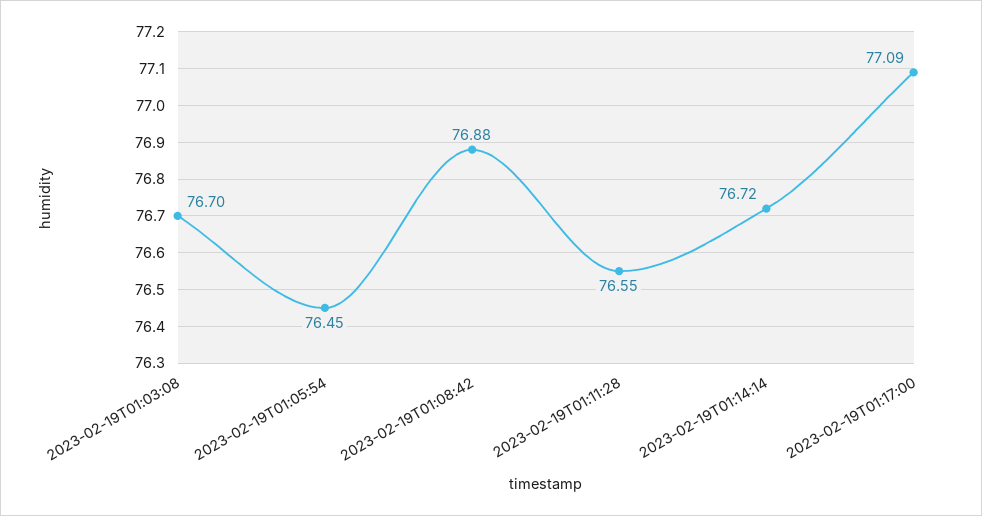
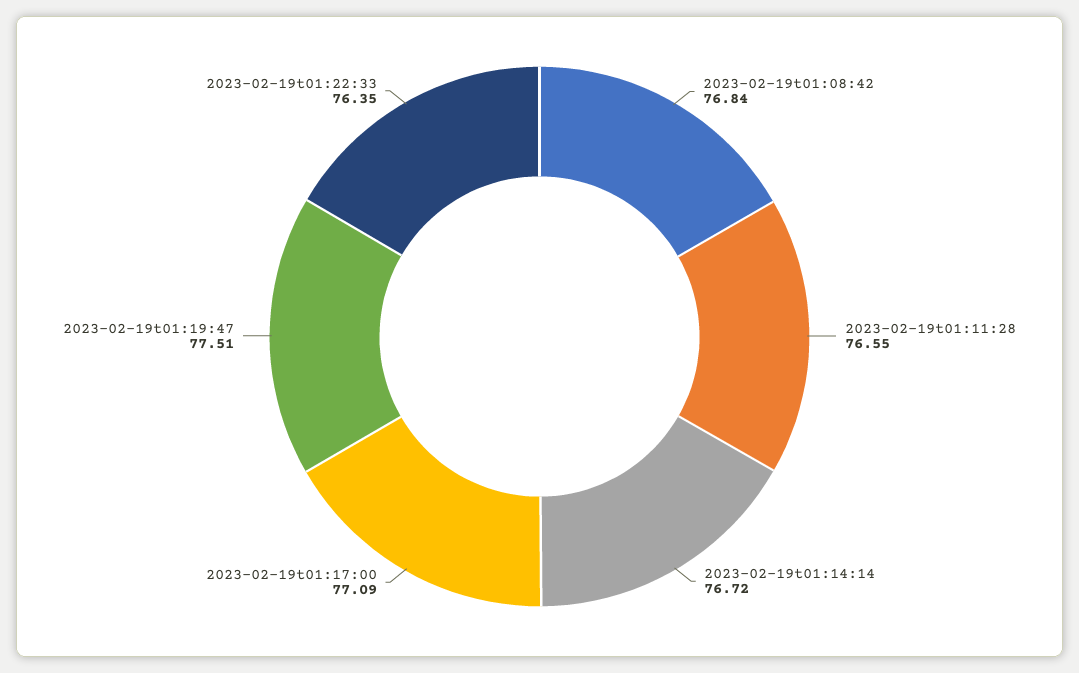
2023-02-19T01:03:08: 76.7 -> none
2023-02-19T01:05:54: 76.45 -> none
2023-02-19T01:08:42: 76.88 -> 76.84
2023-02-19t01:19:47: none -> 77.51
2023-02-19t01:22:33: none -> 76.35

